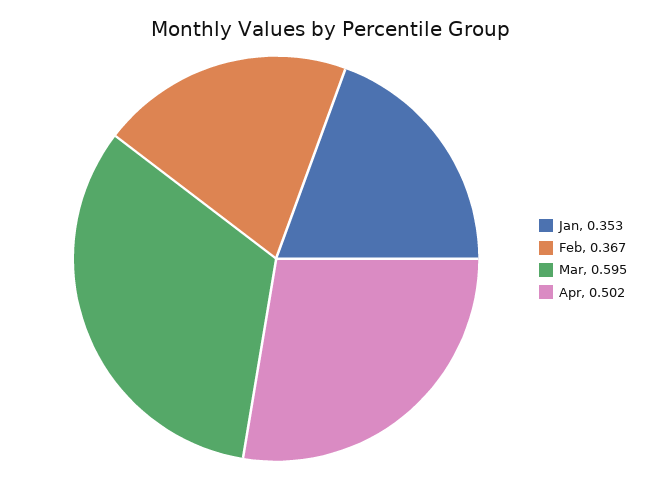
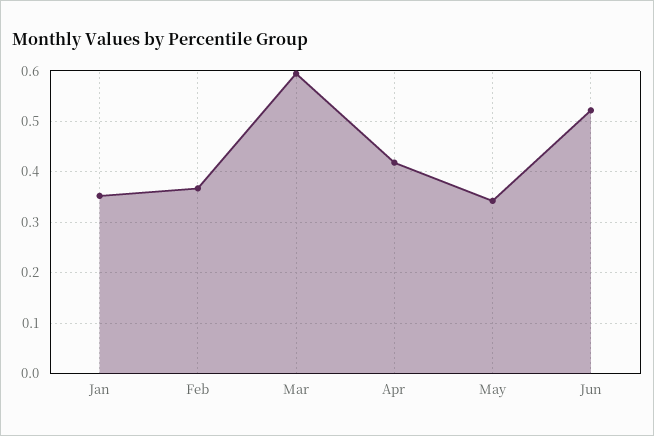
Apr: 0.502 -> 0.42
May: none -> 0.34
Jun: none -> 0.52

